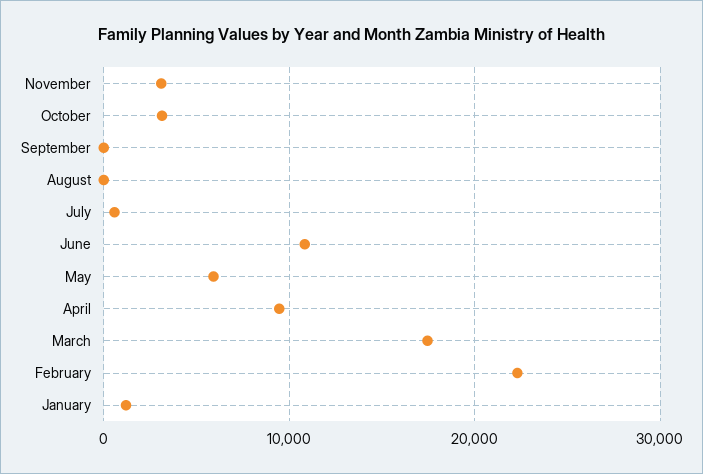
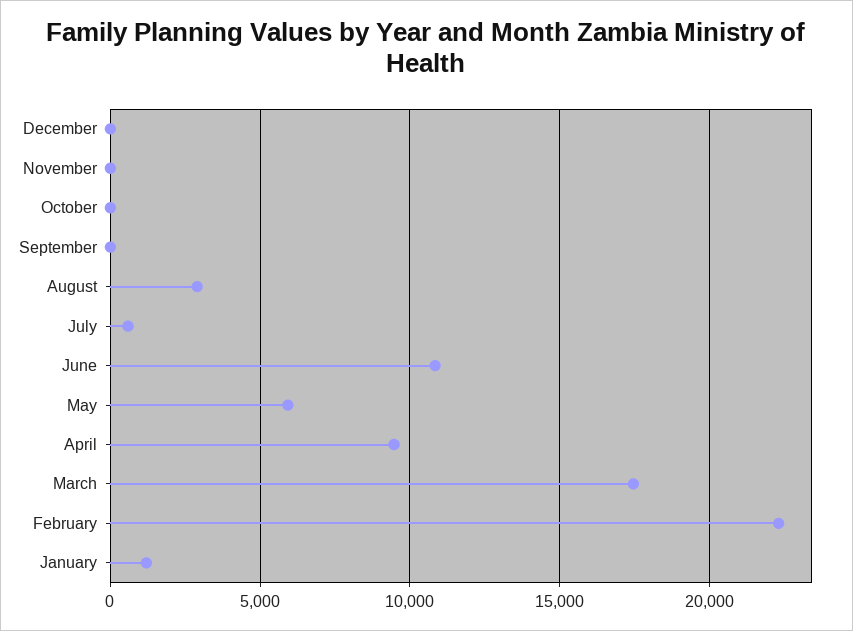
November: 3000 -> 0
October: 3000 -> 0
August: 0 -> 3000
December: none -> 0

